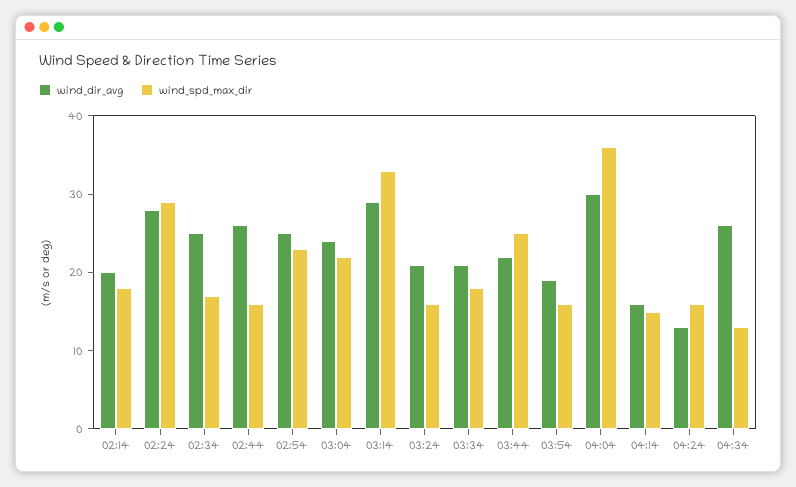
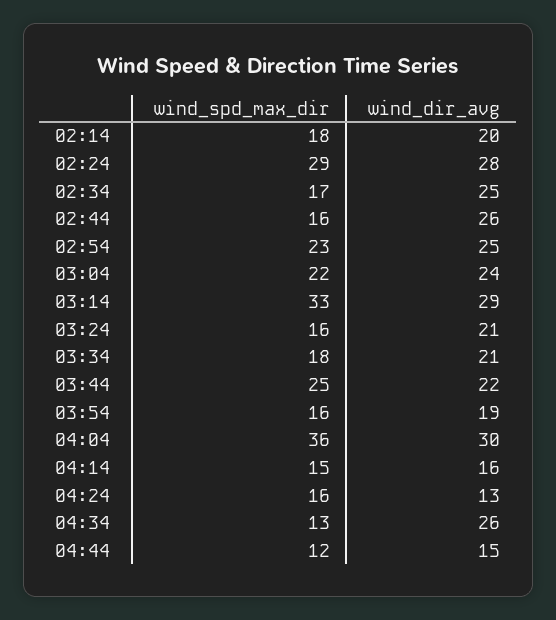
wind_spd_max_dir, 04:44: none -> 12
wind_dir_avg, 04:44: none -> 15

